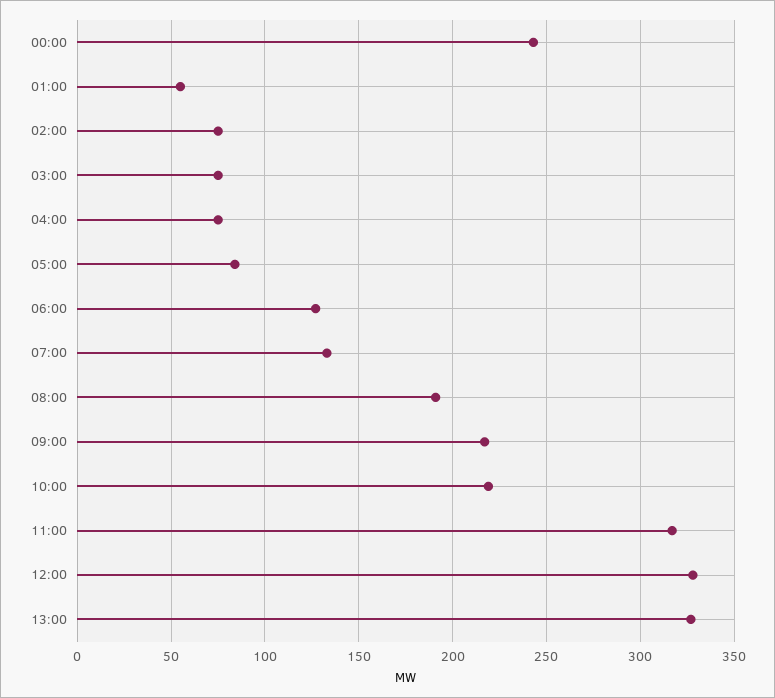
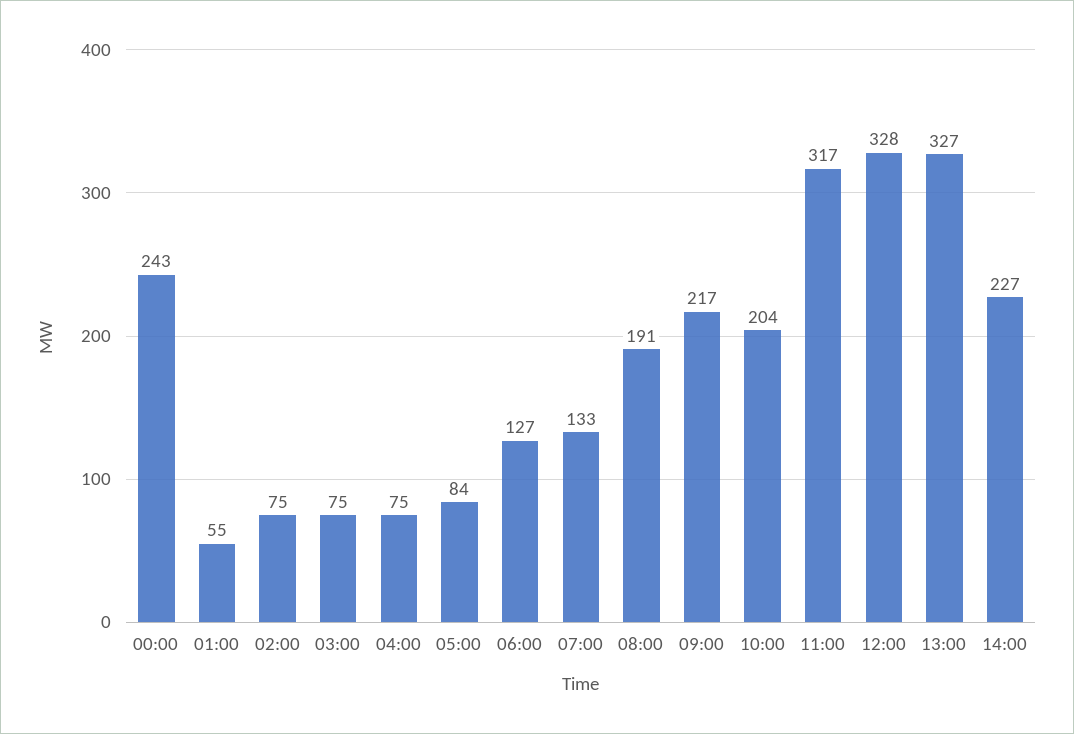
10:00: 220 -> 204
14:00: none -> 227

